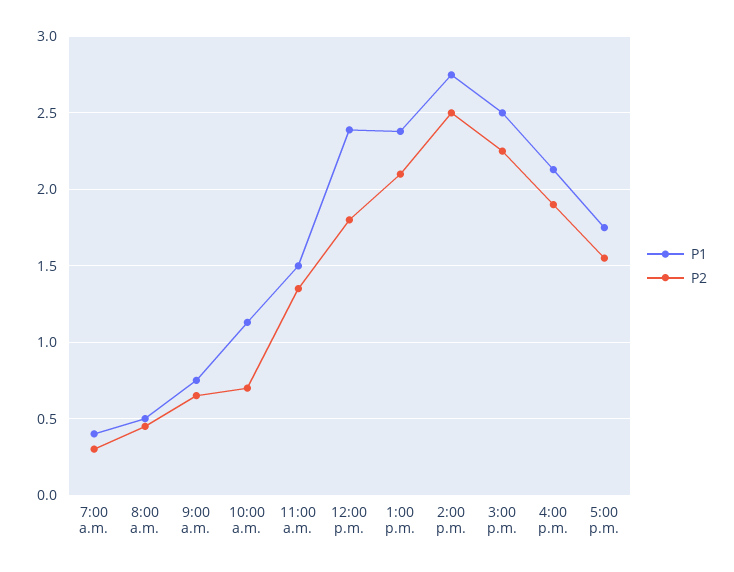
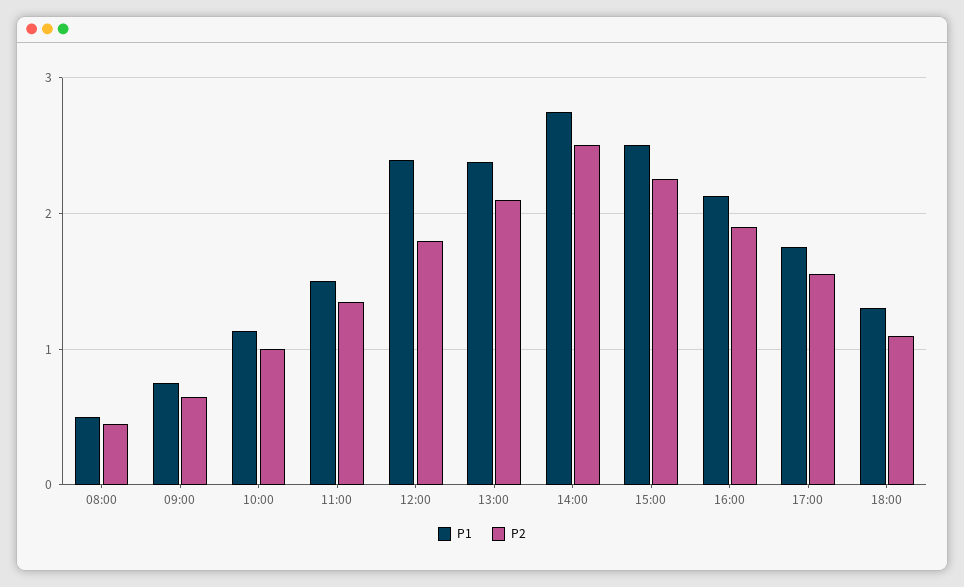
P1, 7:00 a.m.: 0.4 -> none
P2, 7:00 a.m.: 0.3 -> none
P2, 10:00 a.m.: 0.7 -> 1
P1, 18:00: none -> 1.3
P2, 18:00: none -> 1.1

